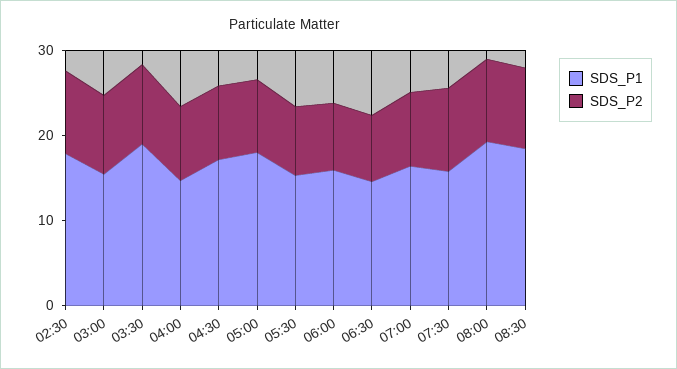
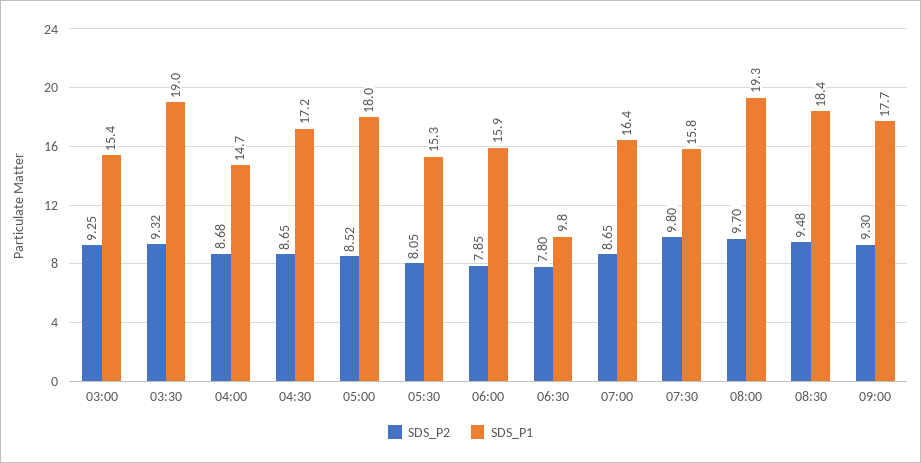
SDS_P1, 02:30: 18 -> none
SDS_P2, 02:30: 10 -> none
SDS_P1, 06:30: 14 -> 9.8
SDS_P2, 09:00: none -> 9.3
SDS_P1, 09:00: none -> 17.7

